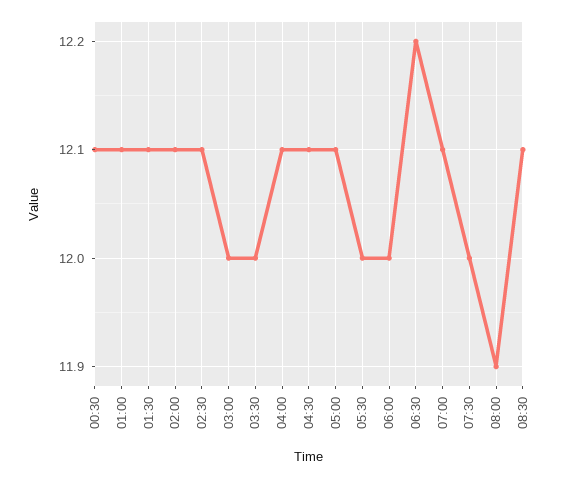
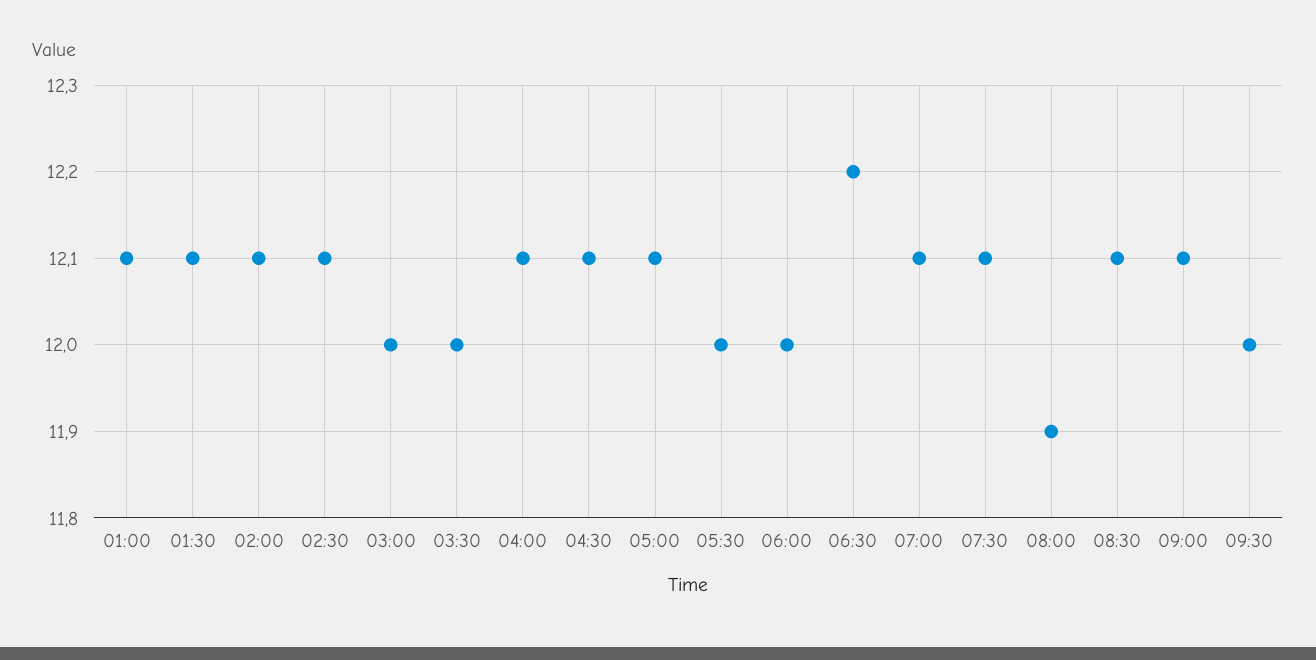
00:30: 12.1 -> none
07:30: 12 -> 12.1
09:00: none -> 12.1
09:30: none -> 12

